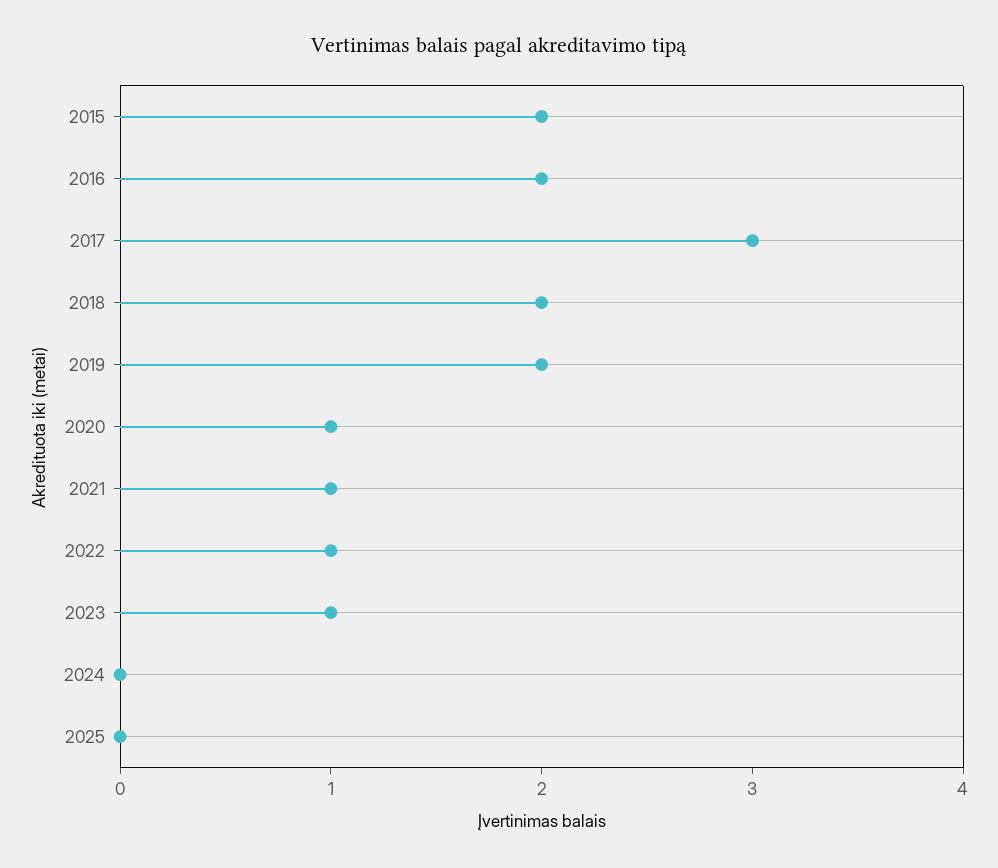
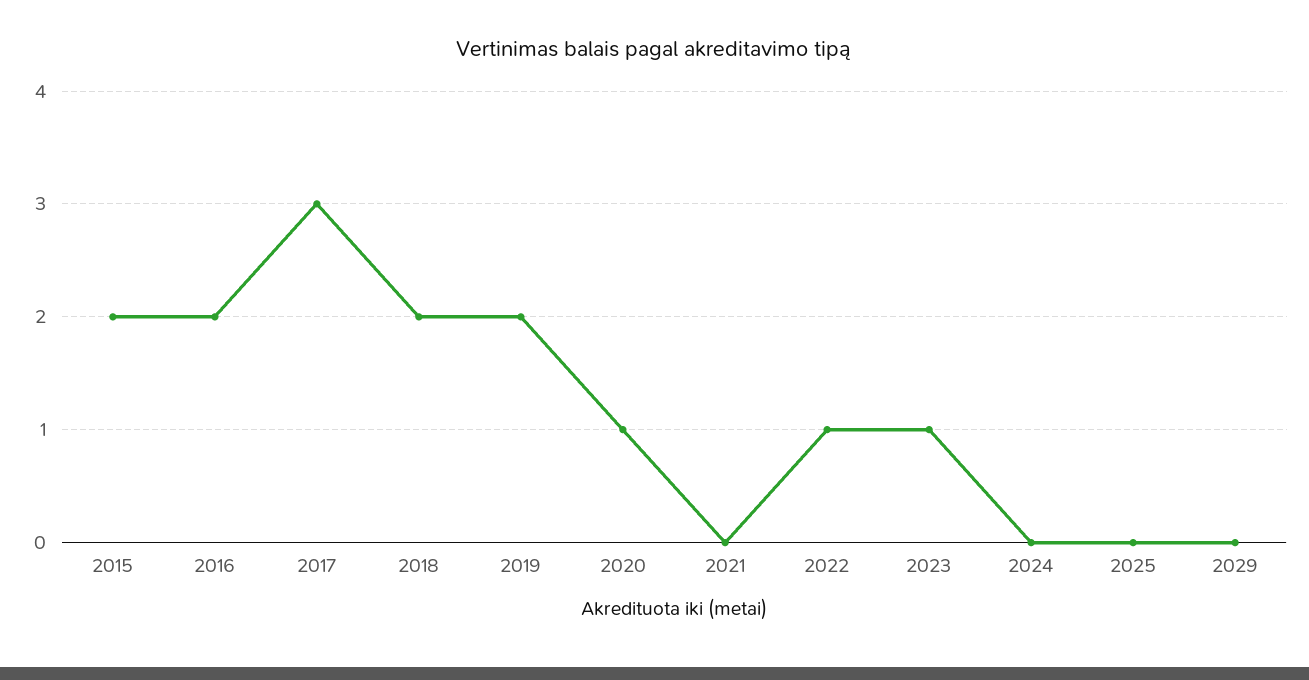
2021: 1 -> 0
2029: none -> 0

